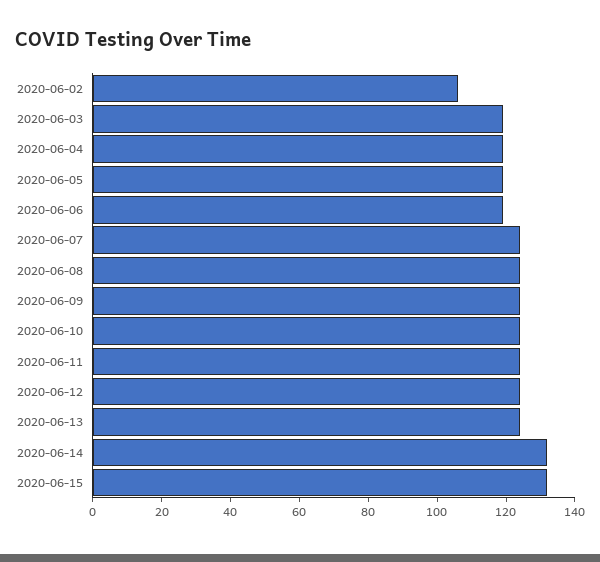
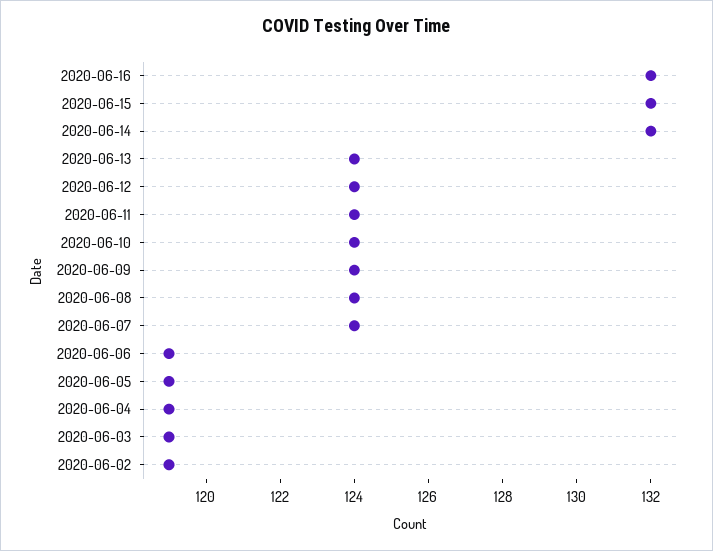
2020-06-02: 105 -> 119
2020-06-16: none -> 132

